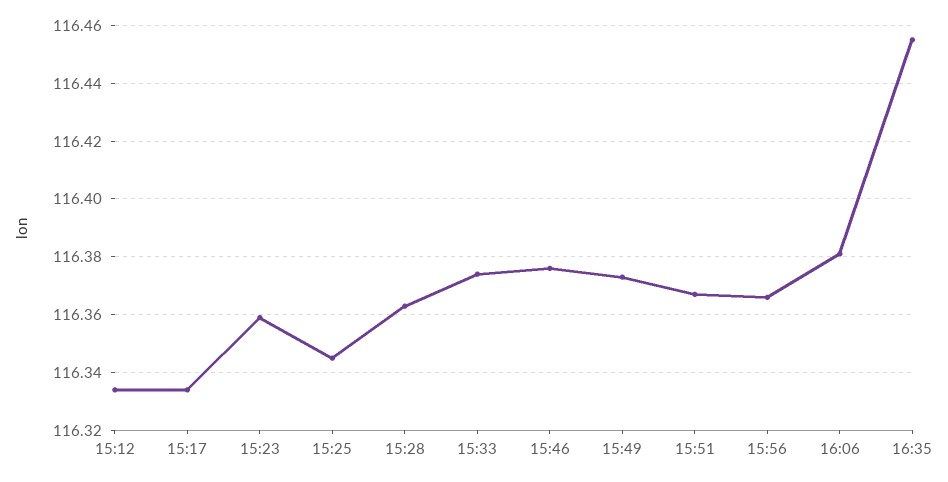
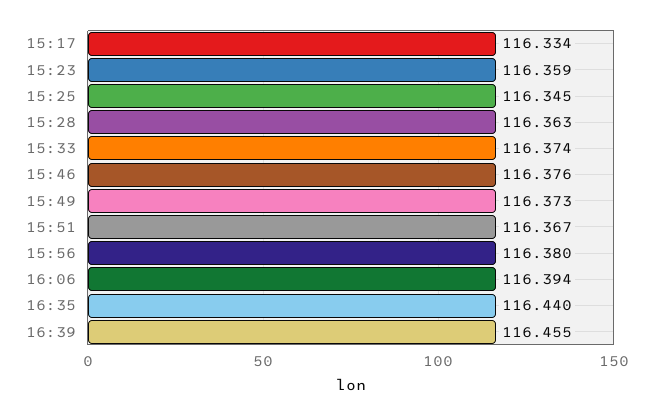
15:12: 116.335 -> none
15:56: 116.365 -> 116.38
16:06: 116.38 -> 116.394
16:35: 116.455 -> 116.44
16:39: none -> 116.455

